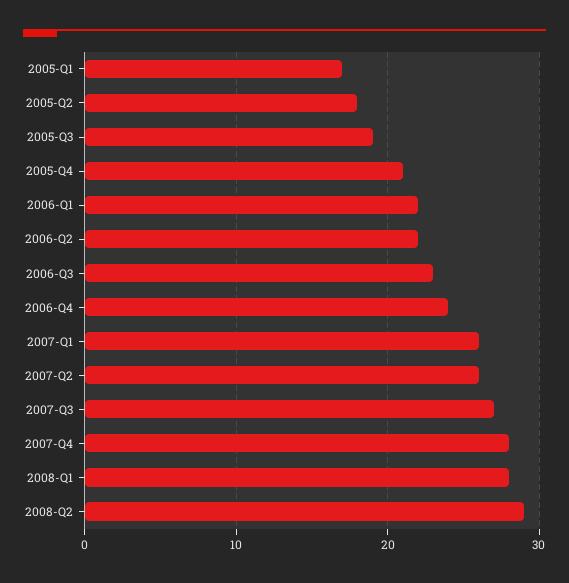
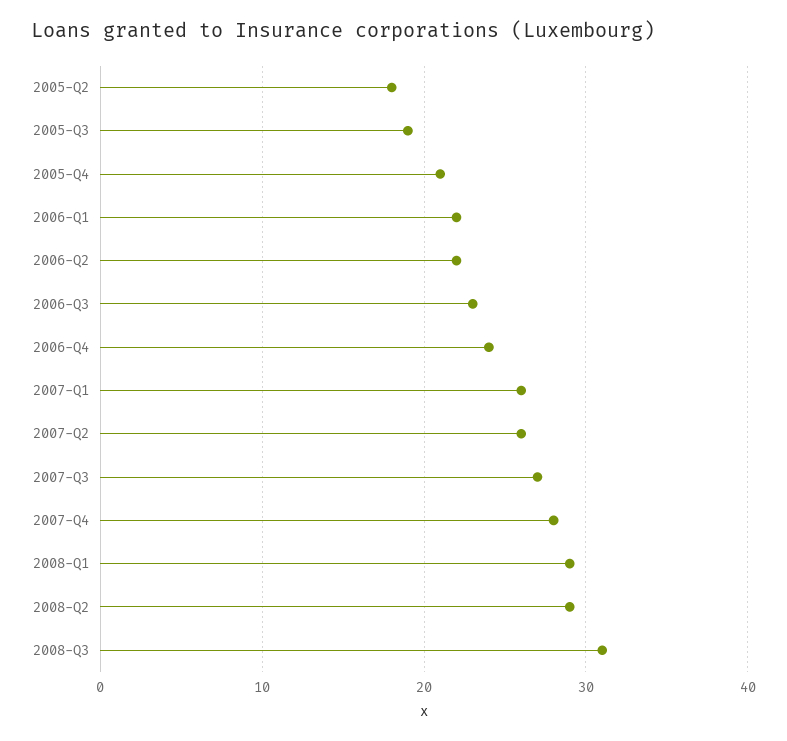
2005-Q1: 17 -> none
2008-Q1: 28 -> 29
2008-Q3: none -> 31

